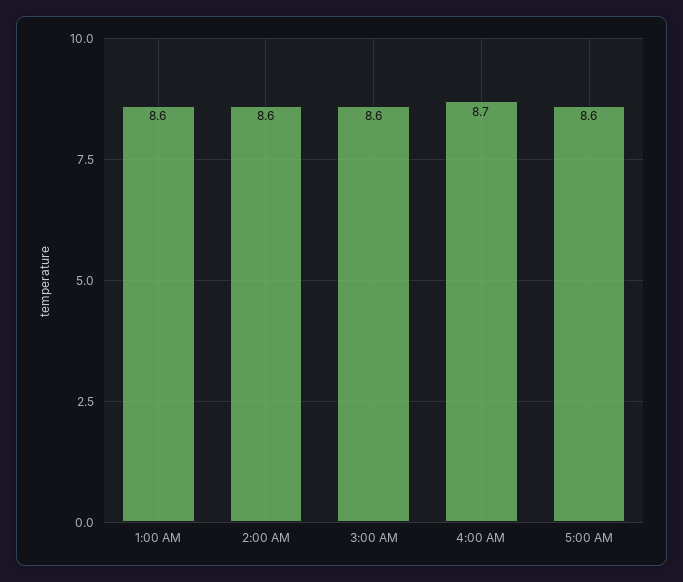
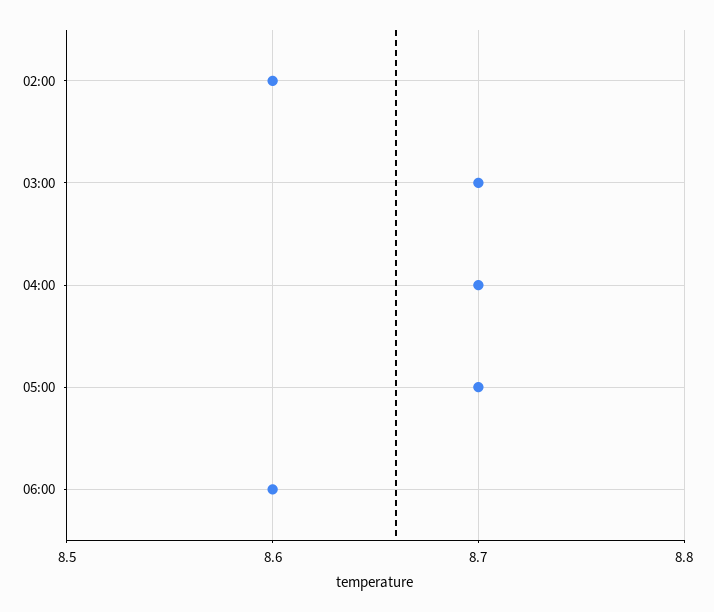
1:00 AM: 8.6 -> none
3:00 AM: 8.6 -> 8.7
5:00 AM: 8.6 -> 8.7
06:00: none -> 8.6

